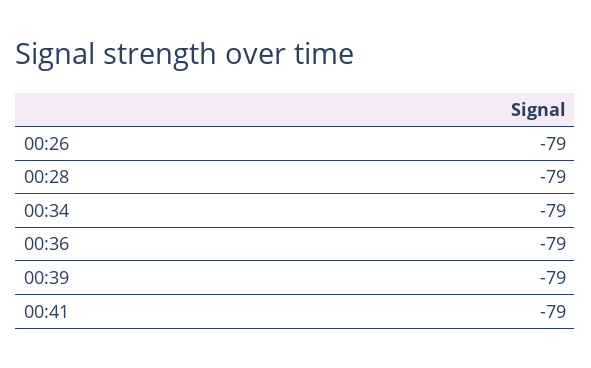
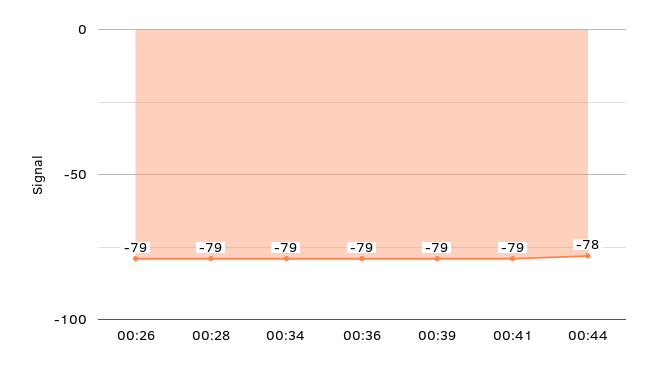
00:44: none -> -78

